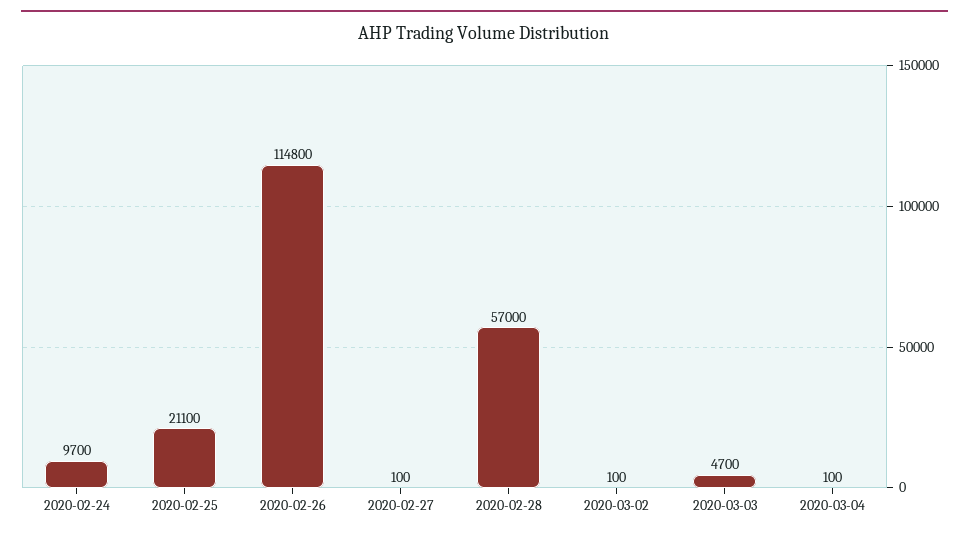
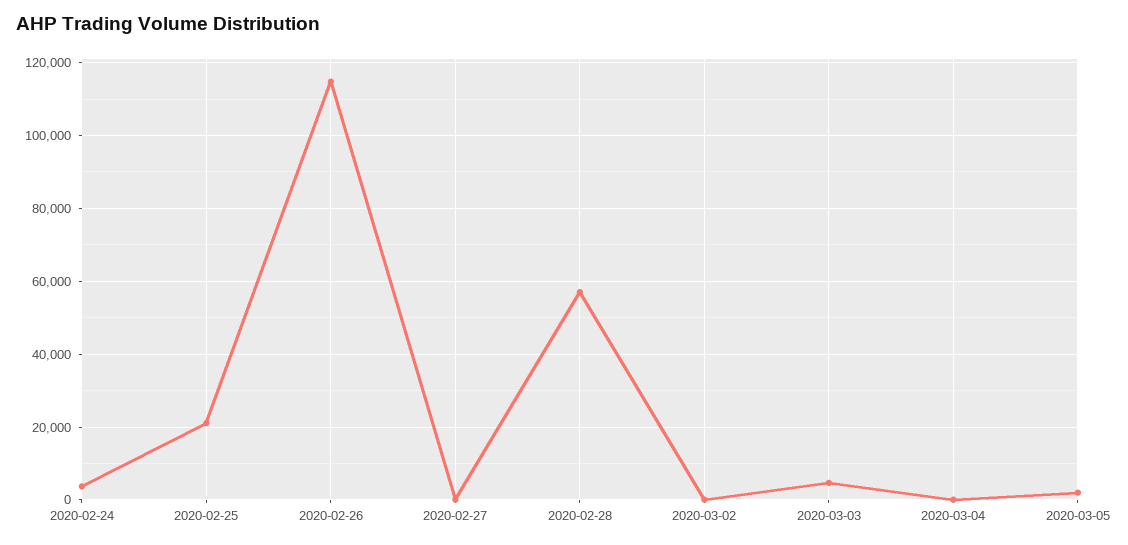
2020-02-24: 9700 -> 4000
2020-03-05: none -> 2000

